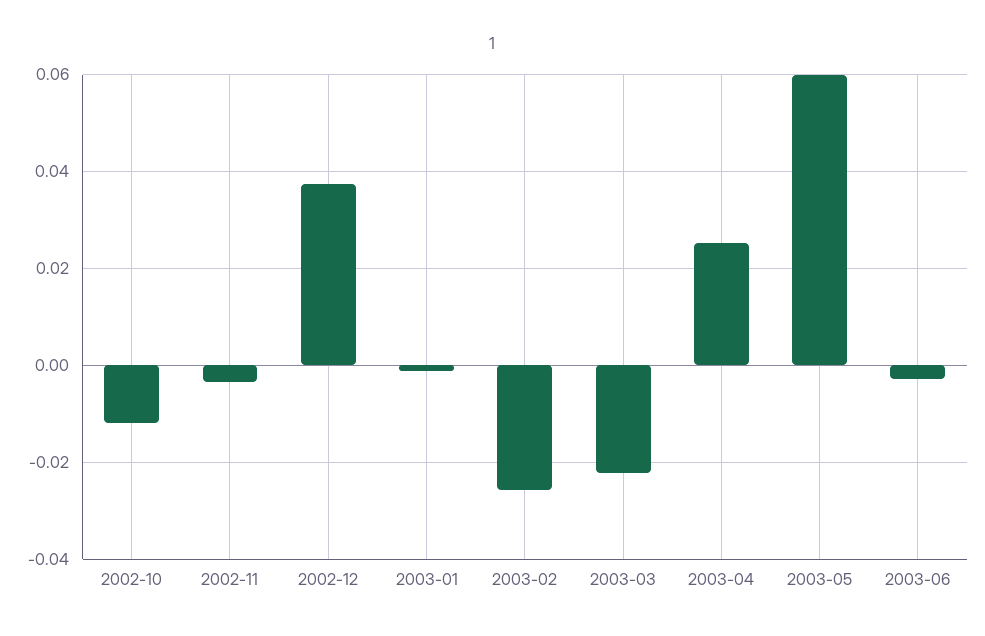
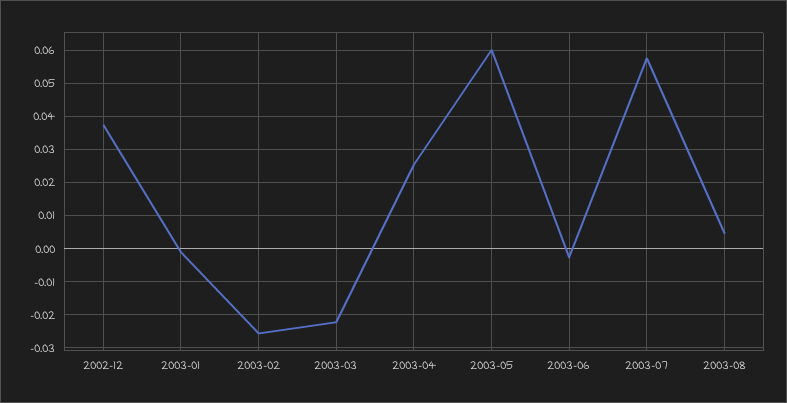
2002-10: -0.012 -> none
2002-11: -0.004 -> none
2003-07: none -> 0.058
2003-08: none -> 0.004

